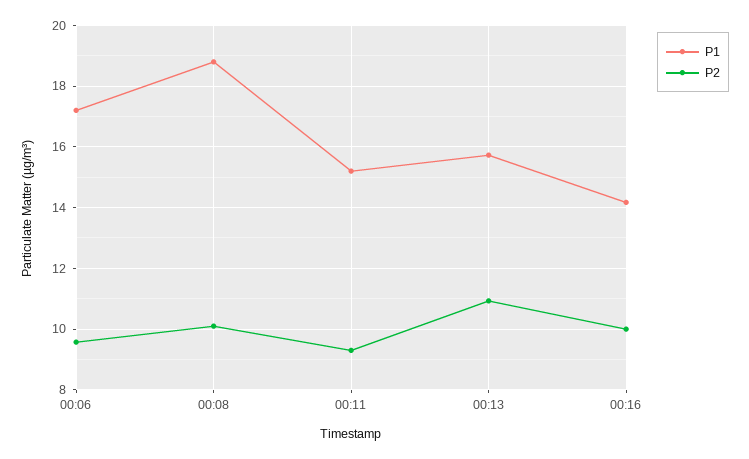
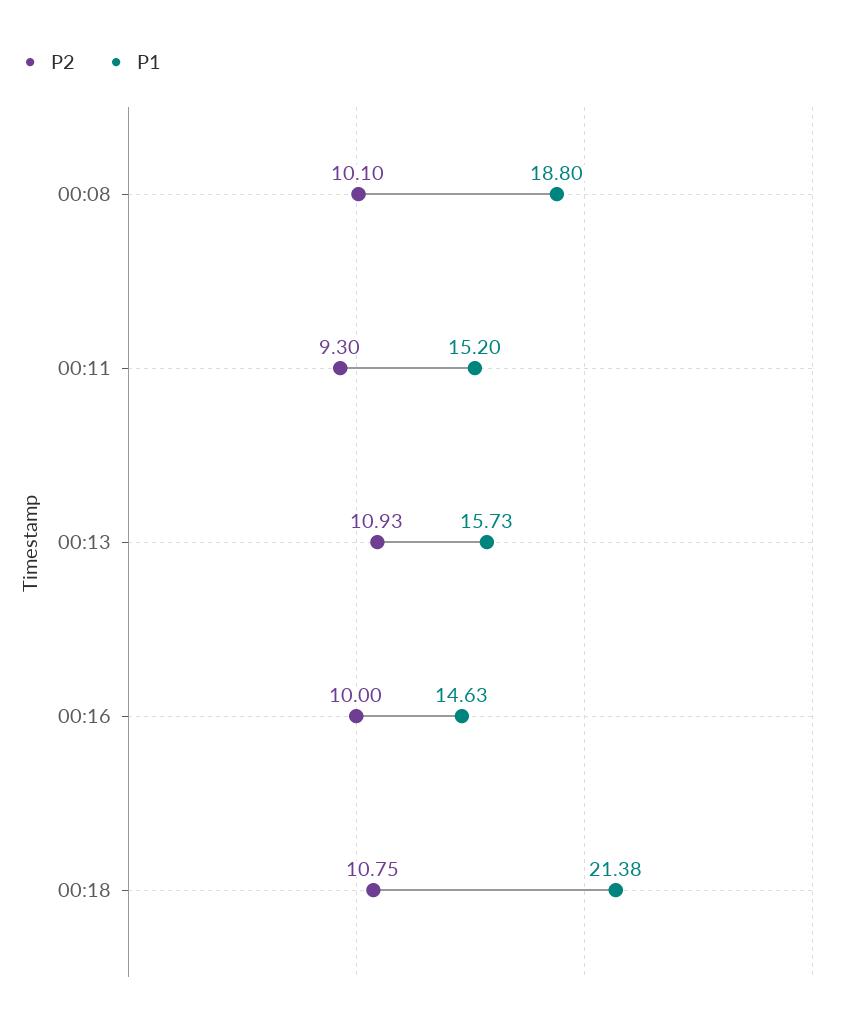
P1, 00:06: 17.2 -> none
P2, 00:06: 9.6 -> none
P1, 00:16: 14.2 -> 14.63
P2, 00:18: none -> 10.75
P1, 00:18: none -> 21.38

